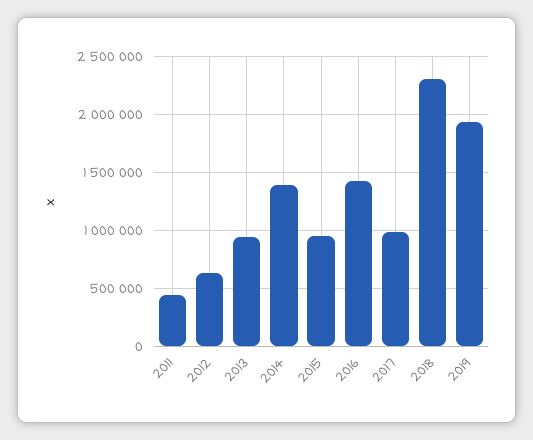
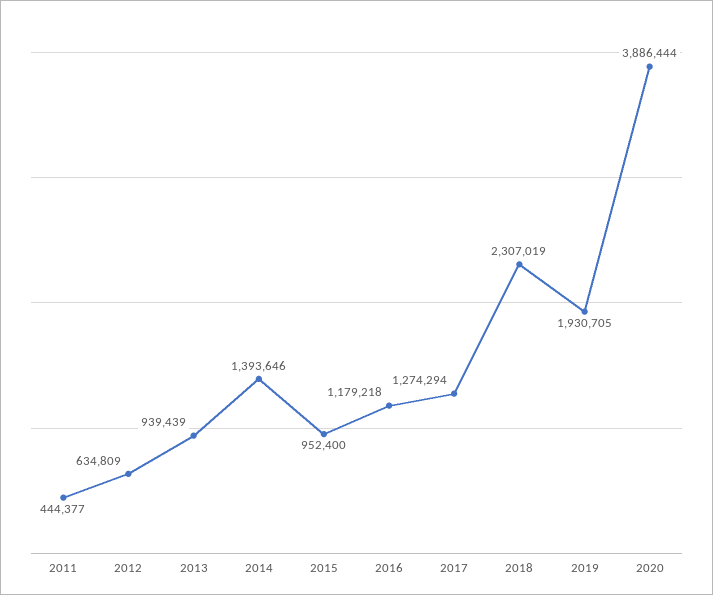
2016: 1400000 -> 1179218
2017: 1000000 -> 1274294
2020: none -> 3886444

